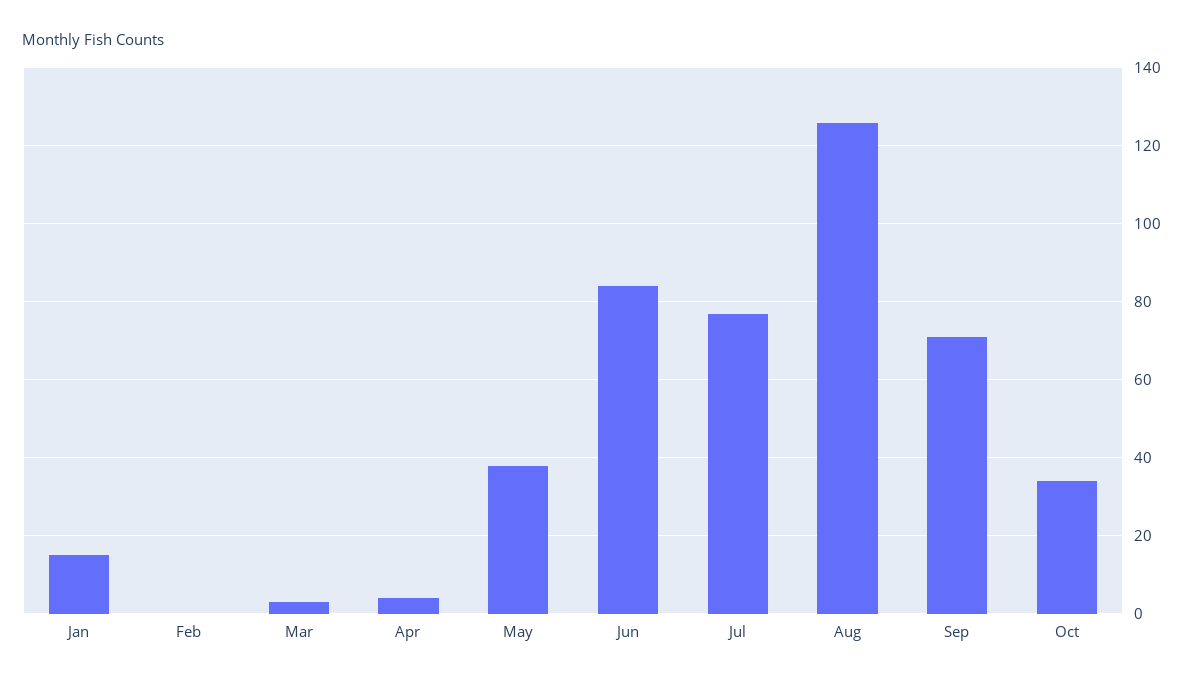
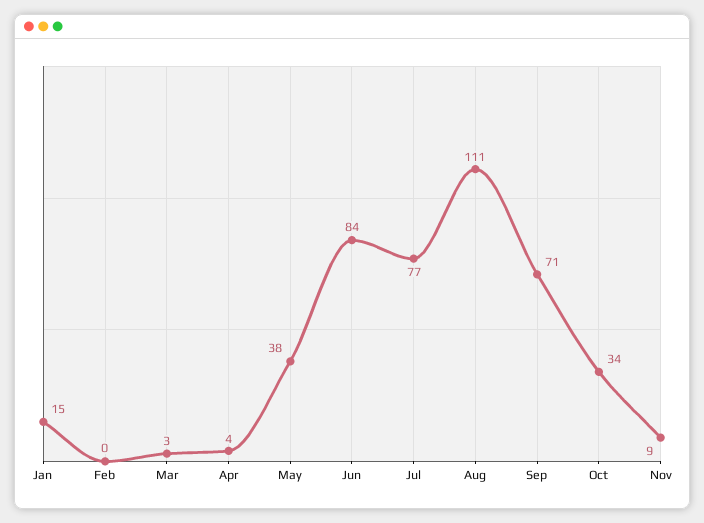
Aug: 125 -> 111
Nov: none -> 9

